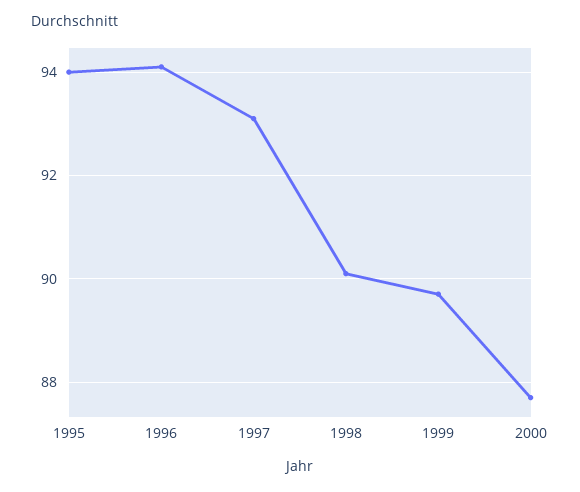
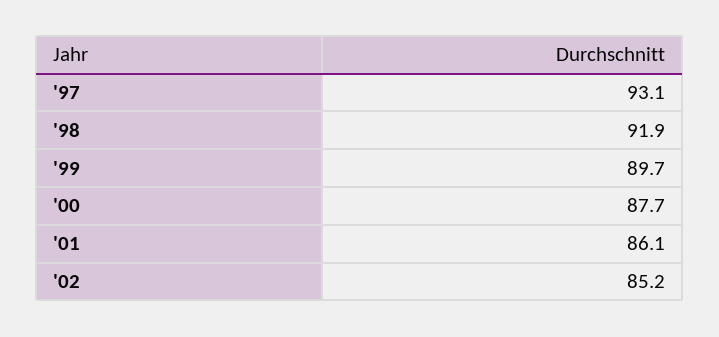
1995: 94 -> none
1996: 94 -> none
1998: 90 -> 91.9
'01: none -> 86.1
'02: none -> 85.2

